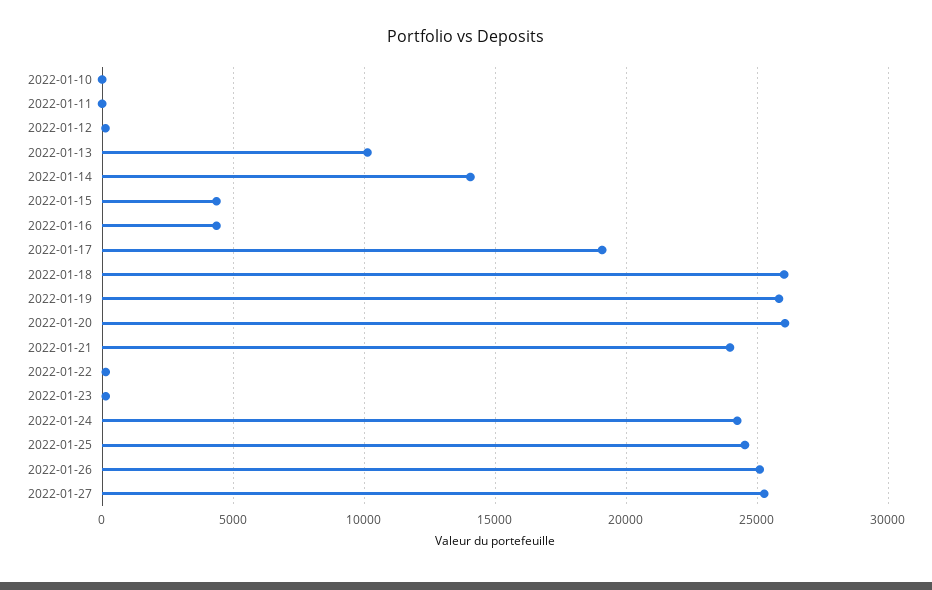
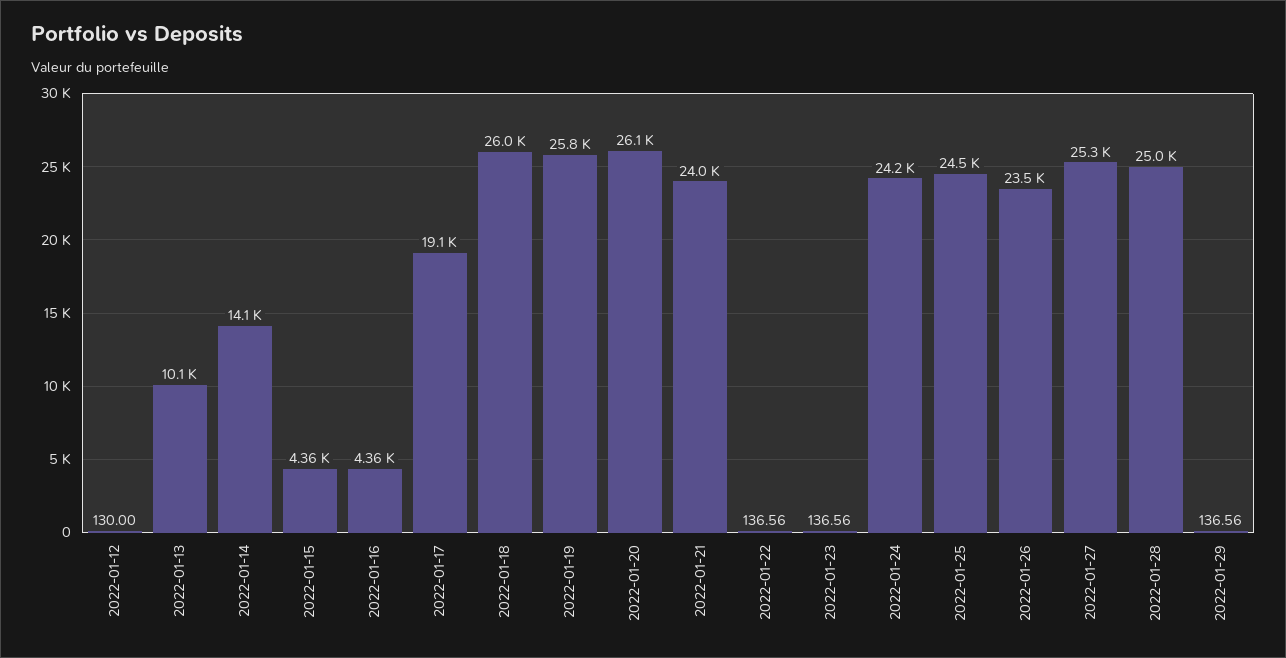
2022-01-10: 0 -> none
2022-01-11: 0 -> none
2022-01-26: 25000 -> 23500
2022-01-28: none -> 25000
2022-01-29: none -> 136.56

